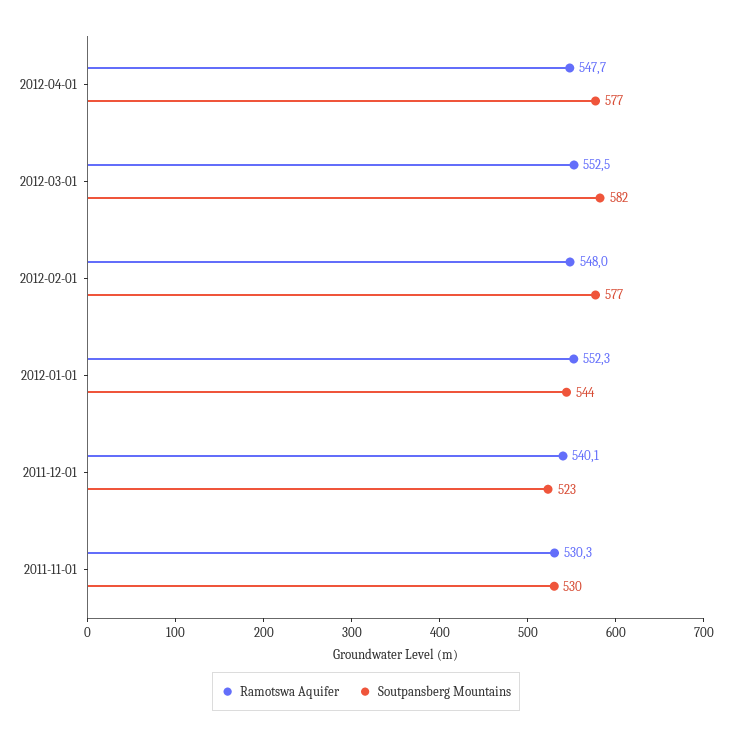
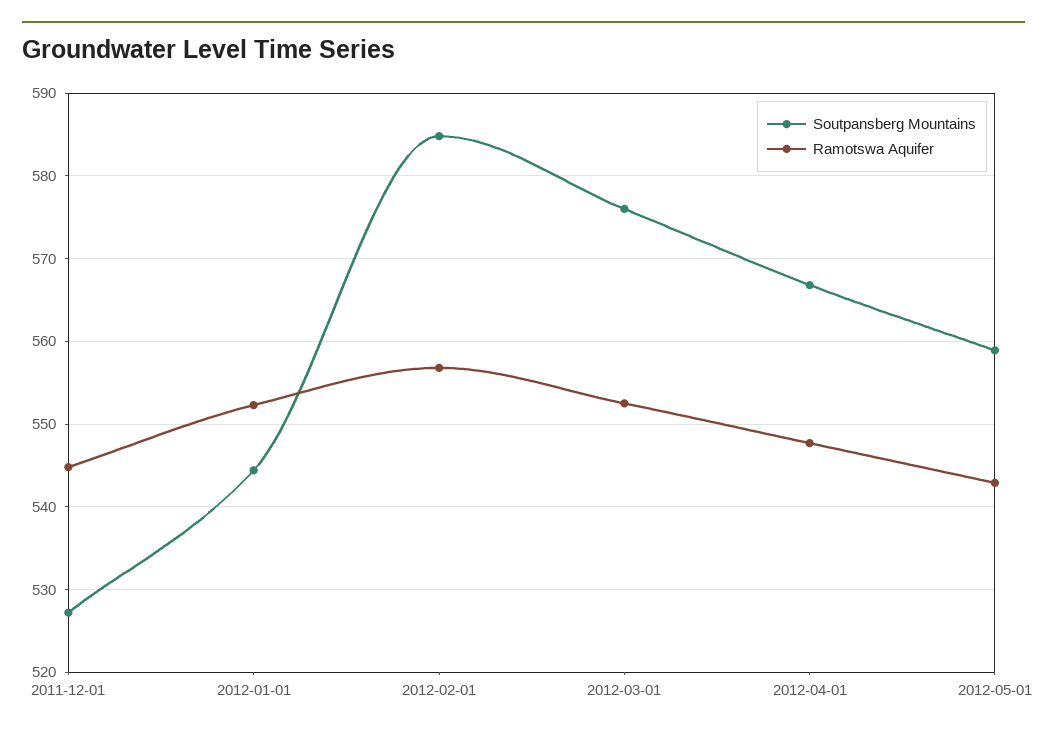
Soutpansberg Mountains, 2012-04-01: 577 -> 567
Soutpansberg Mountains, 2012-03-01: 582 -> 576
Ramotswa Aquifer, 2012-02-01: 548 -> 557
Soutpansberg Mountains, 2012-02-01: 577 -> 585
Ramotswa Aquifer, 2011-12-01: 540.1 -> 545
Soutpansberg Mountains, 2011-12-01: 523 -> 527
Ramotswa Aquifer, 2011-11-01: 530.3 -> none
Soutpansberg Mountains, 2011-11-01: 530 -> none
Soutpansberg Mountains, 2012-05-01: none -> 559
Ramotswa Aquifer, 2012-05-01: none -> 543

